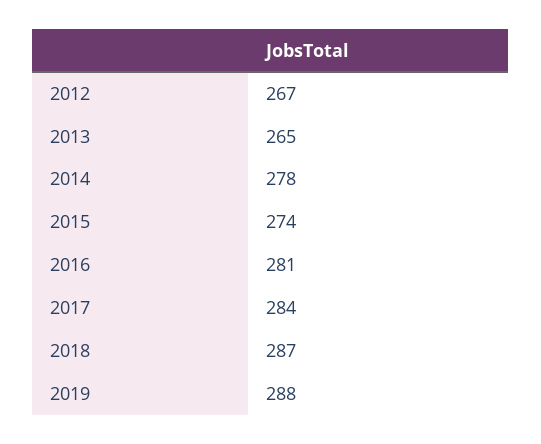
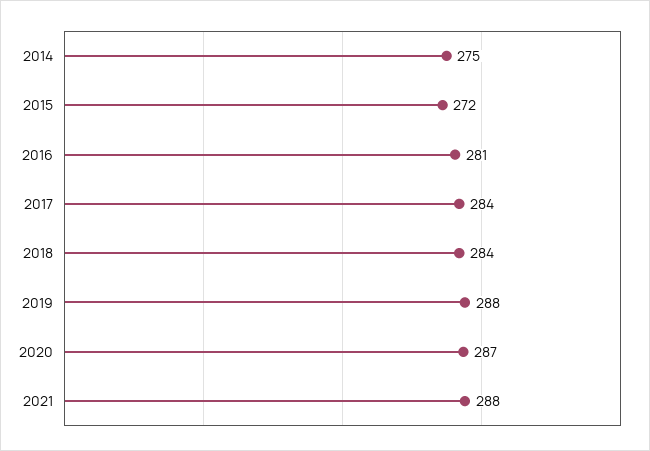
2012: 267 -> none
2013: 265 -> none
2014: 278 -> 275
2015: 274 -> 272
2018: 287 -> 284
2020: none -> 287
2021: none -> 288

